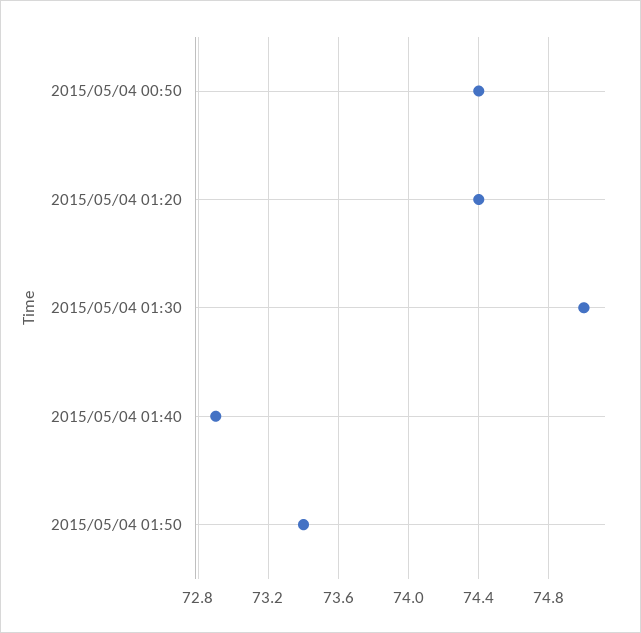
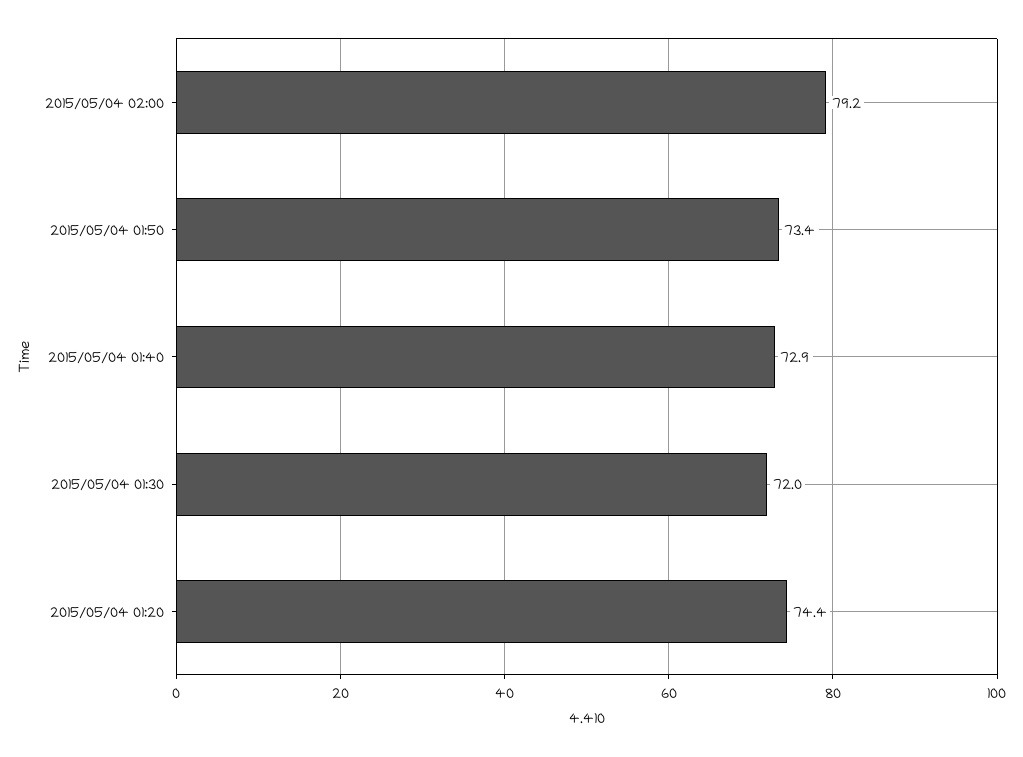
2015/05/04 00:50: 74.4 -> none
2015/05/04 01:30: 75 -> 72
2015/05/04 02:00: none -> 79.2

